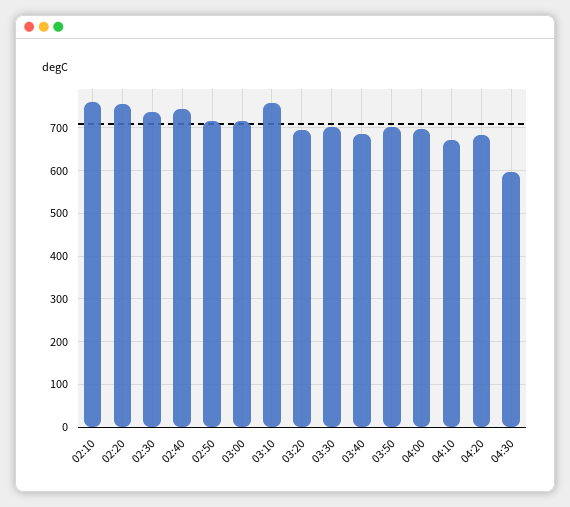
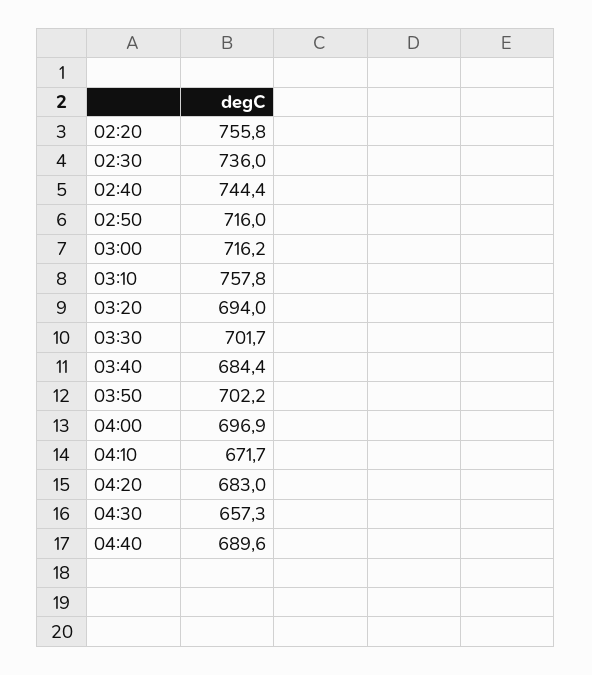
02:10: 760 -> none
04:30: 600 -> 657.3
04:40: none -> 689.6

